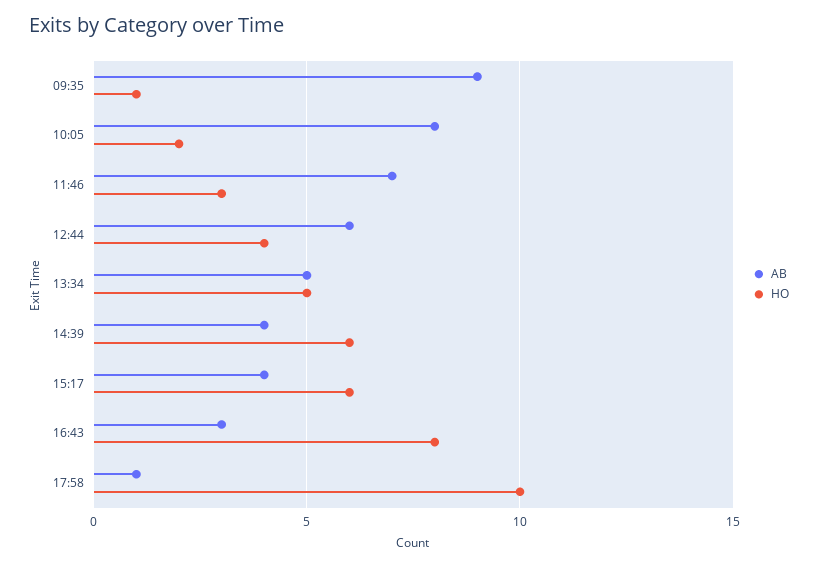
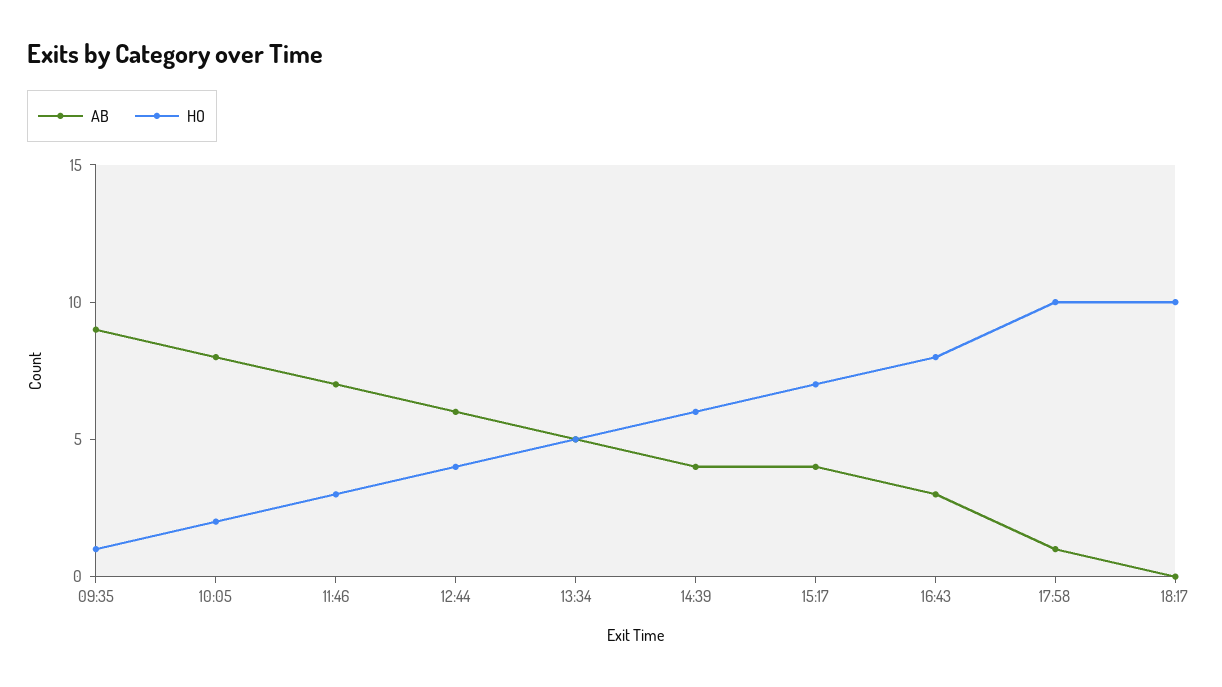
HO, 15:17: 6 -> 7
AB, 18:17: none -> 0
HO, 18:17: none -> 10

